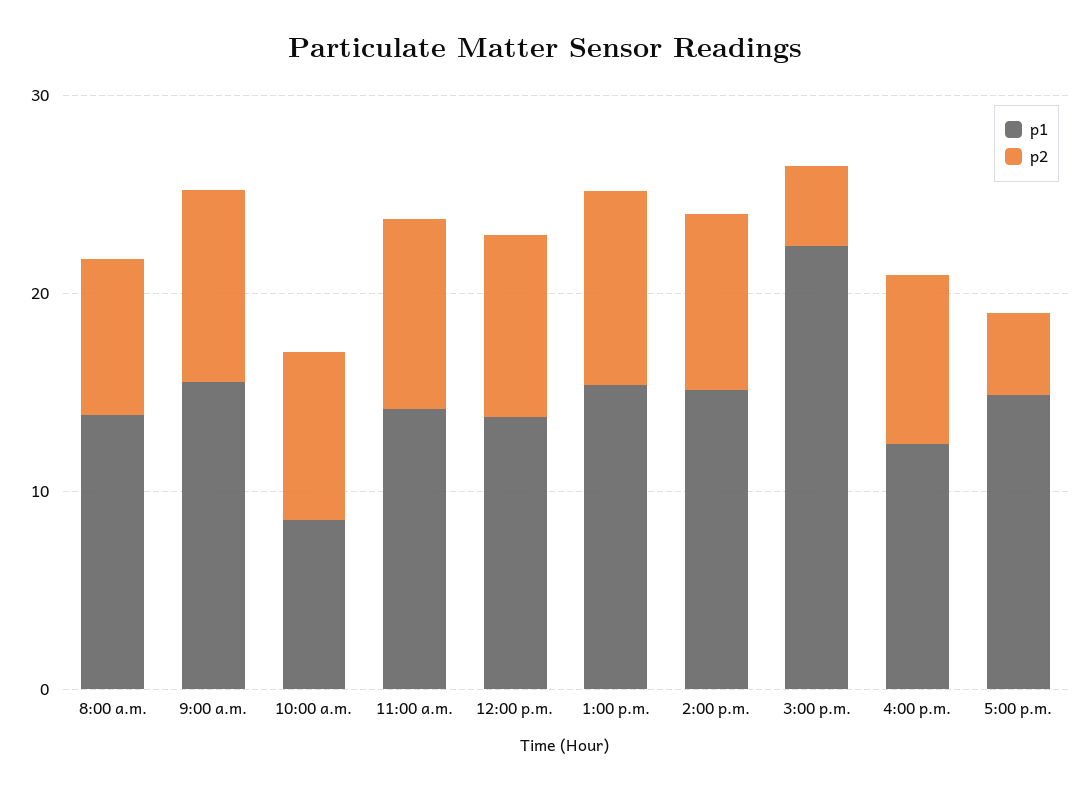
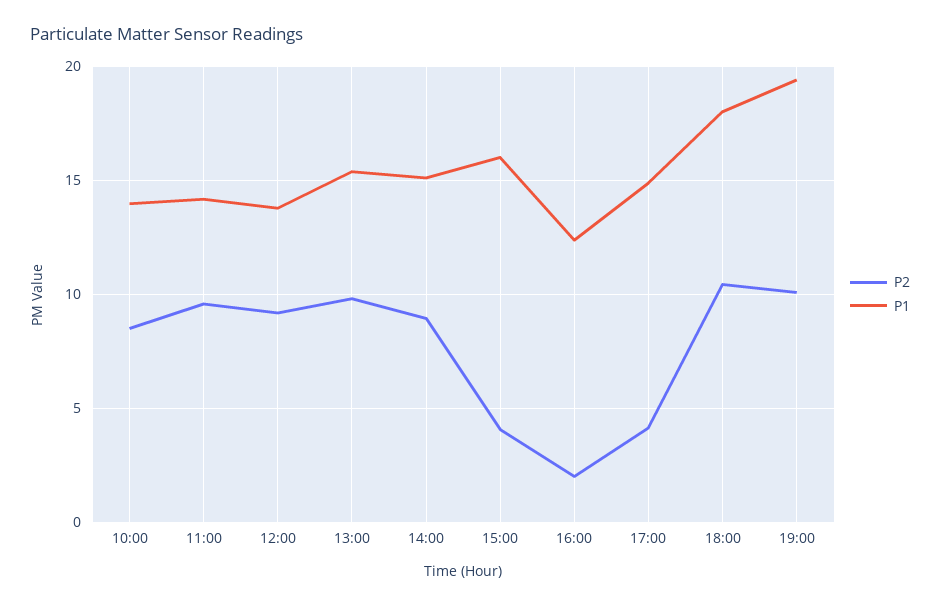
p1, 8:00 a.m.: 14 -> none
p2, 8:00 a.m.: 8 -> none
p1, 9:00 a.m.: 16 -> none
p2, 9:00 a.m.: 10 -> none
p1, 10:00 a.m.: 8 -> 14
p1, 3:00 p.m.: 22 -> 16
p2, 4:00 p.m.: 8 -> 2
p2, 18:00: none -> 10.5
p1, 18:00: none -> 18
p2, 19:00: none -> 10
p1, 19:00: none -> 19.5

